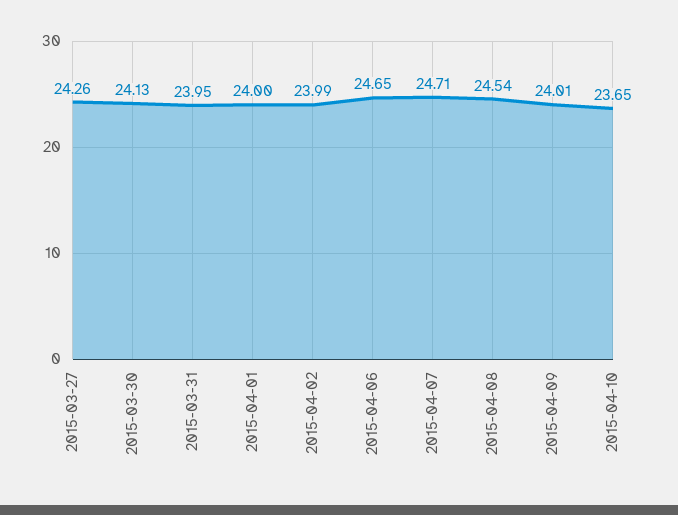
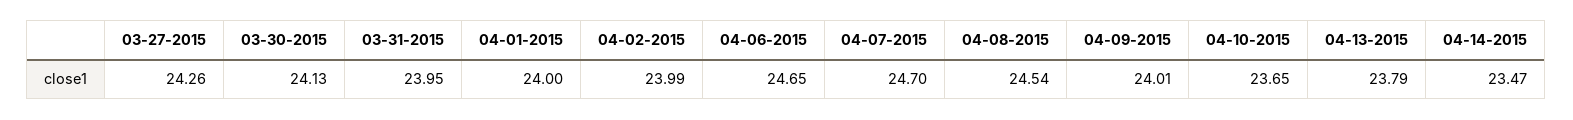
2015-04-07: 24.71 -> 24.7
04-13-2015: none -> 23.79
04-14-2015: none -> 23.47

